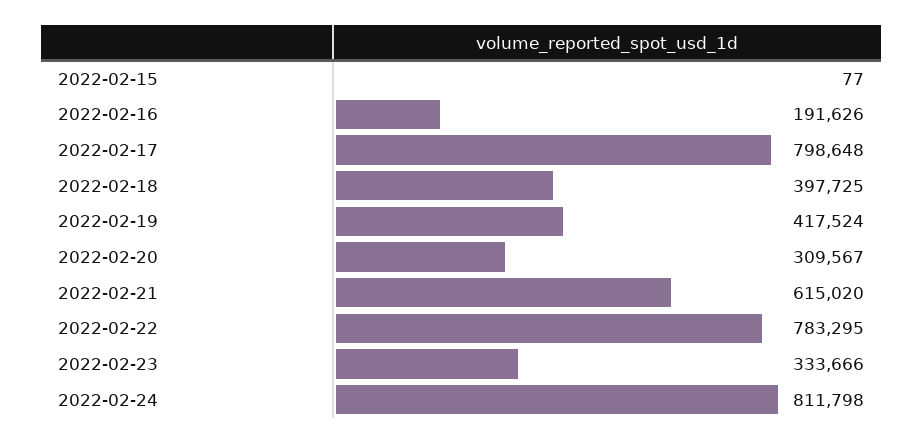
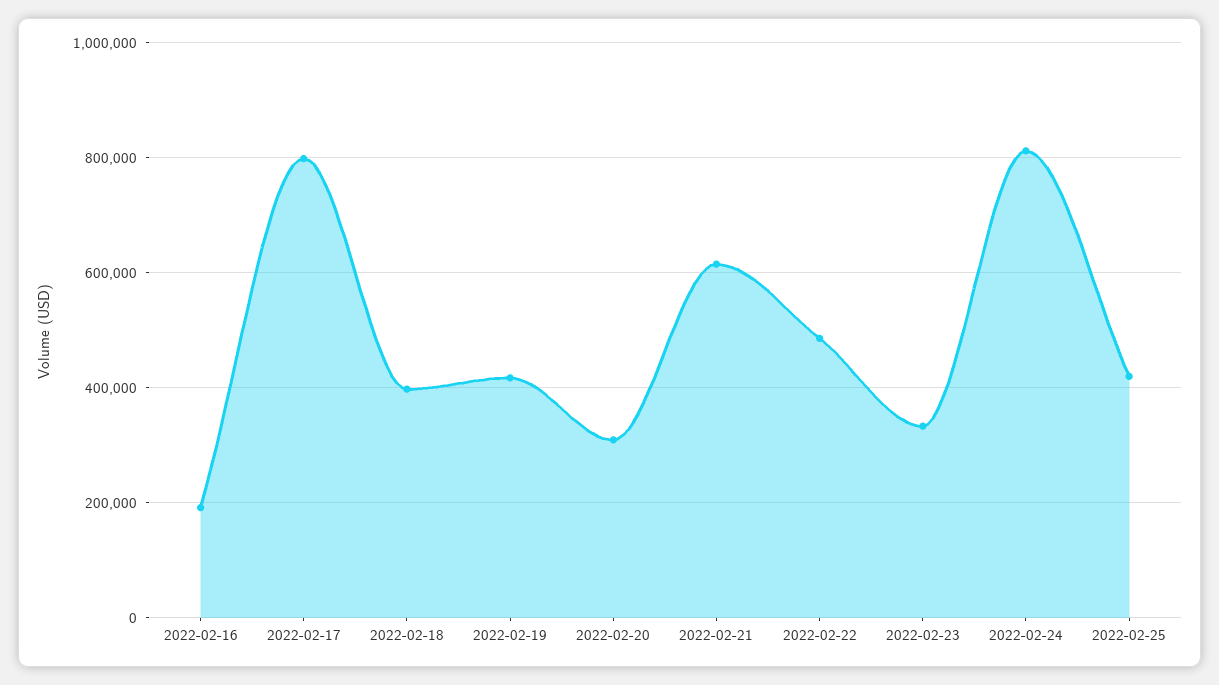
2022-02-15: 77 -> none
2022-02-22: 783295 -> 480000
2022-02-25: none -> 420000

